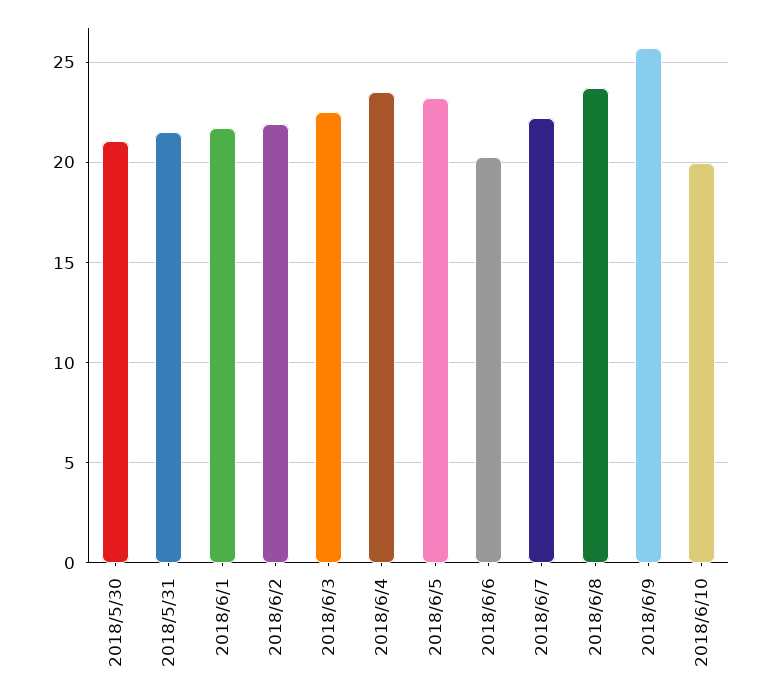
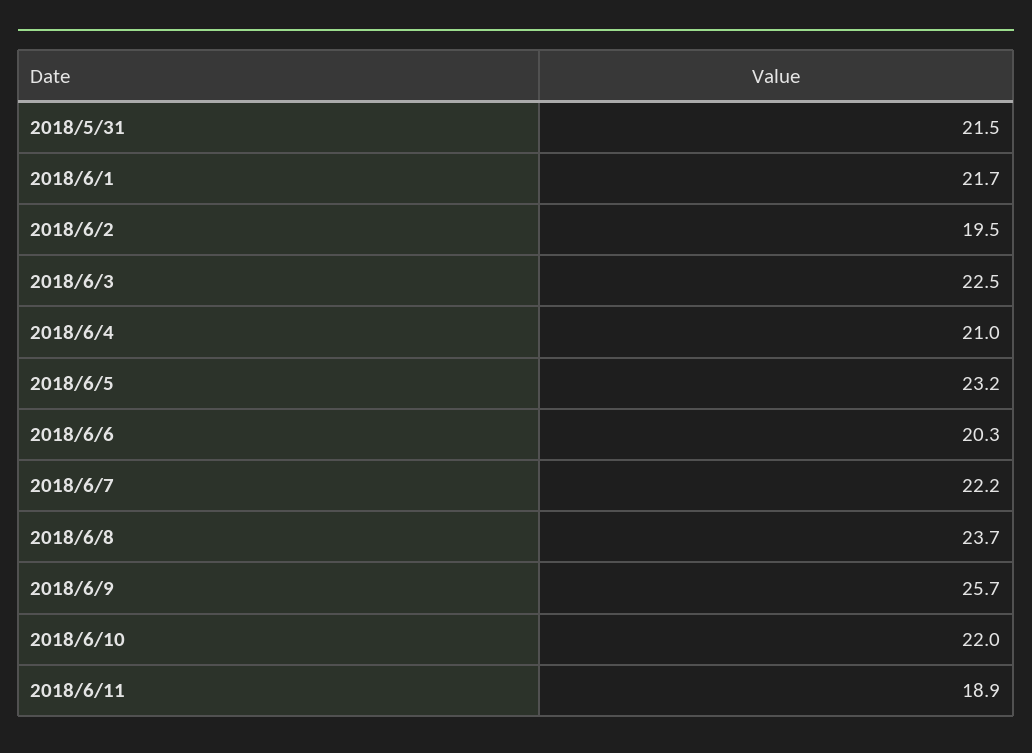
2018/5/30: 21 -> none
2018/6/2: 22 -> 19.5
2018/6/4: 23.5 -> 21
2018/6/10: 20 -> 22
2018/6/11: none -> 18.9

